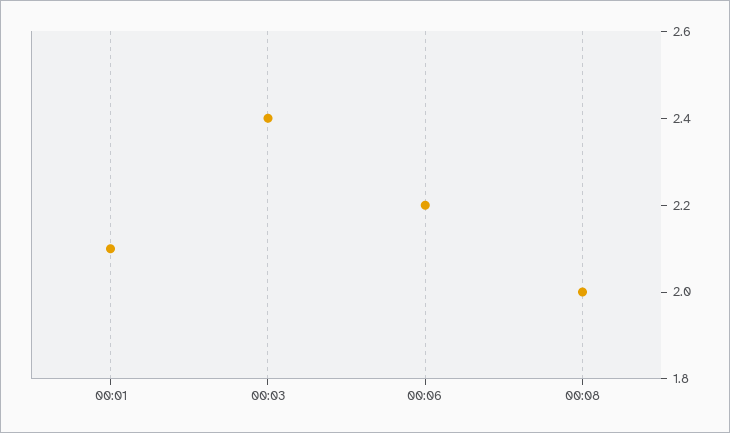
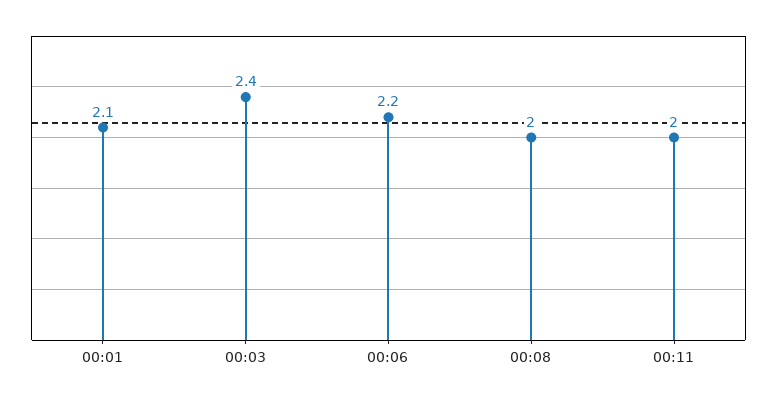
00:11: none -> 2

